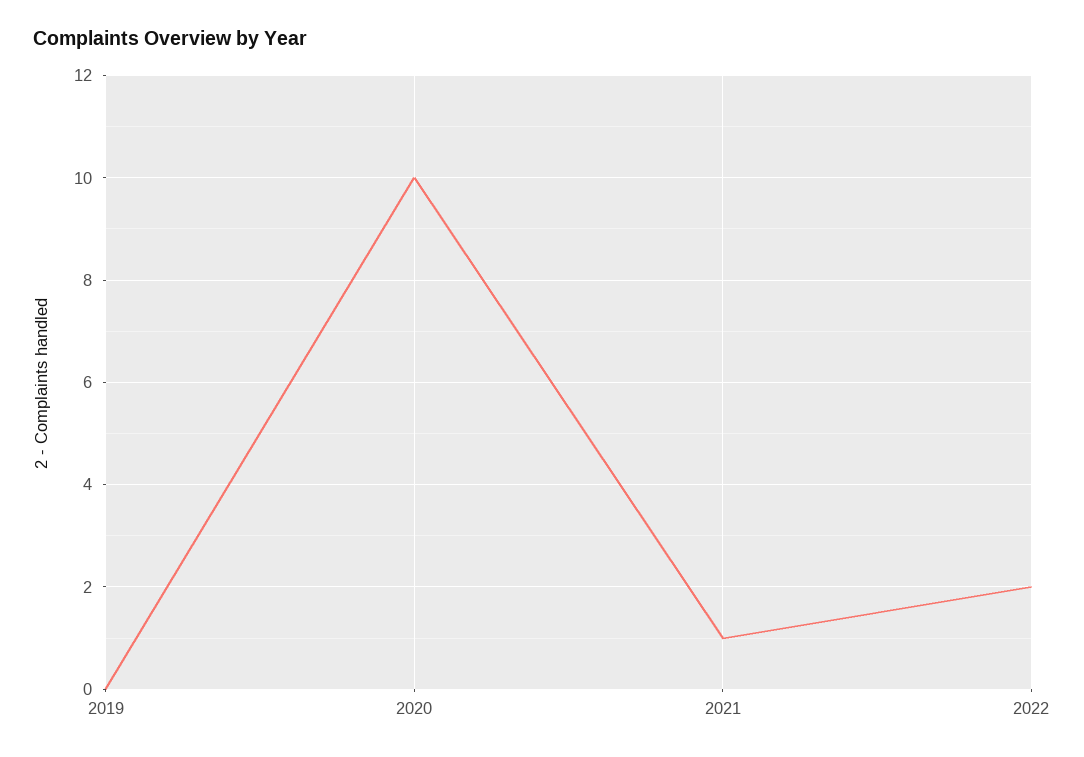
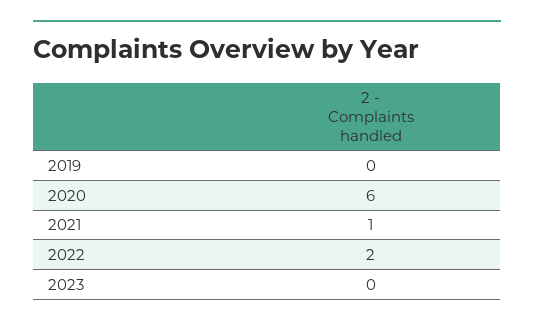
2020: 10 -> 6
2023: none -> 0

